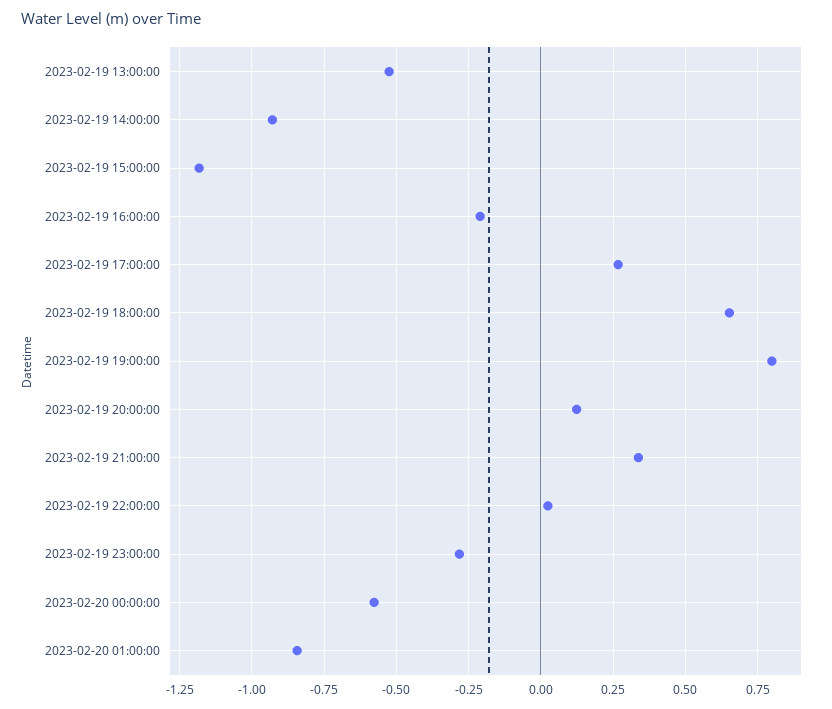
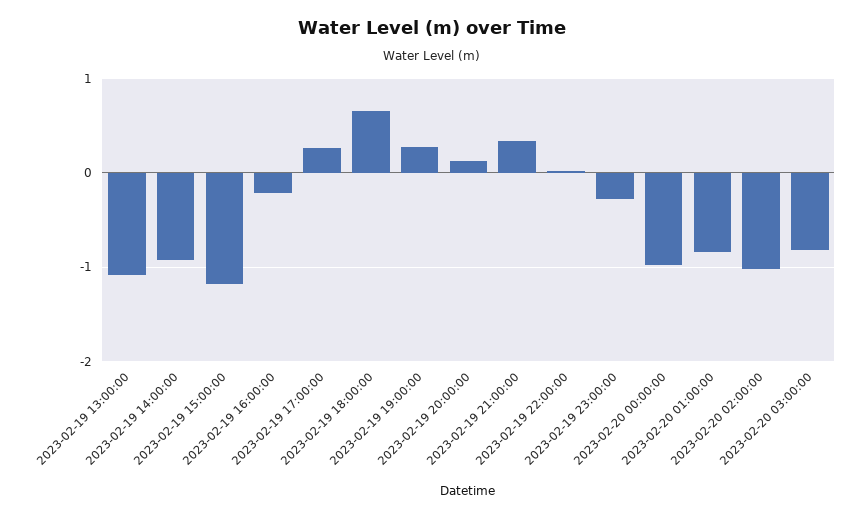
2023-02-19 13:00:00: -0.525 -> -1.1
2023-02-19 19:00:00: 0.8 -> 0.3
2023-02-20 00:00:00: -0.575 -> -1
2023-02-20 02:00:00: none -> -1
2023-02-20 03:00:00: none -> -0.8

